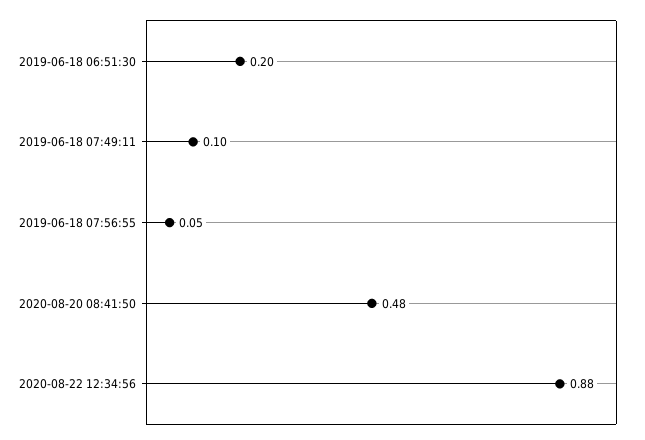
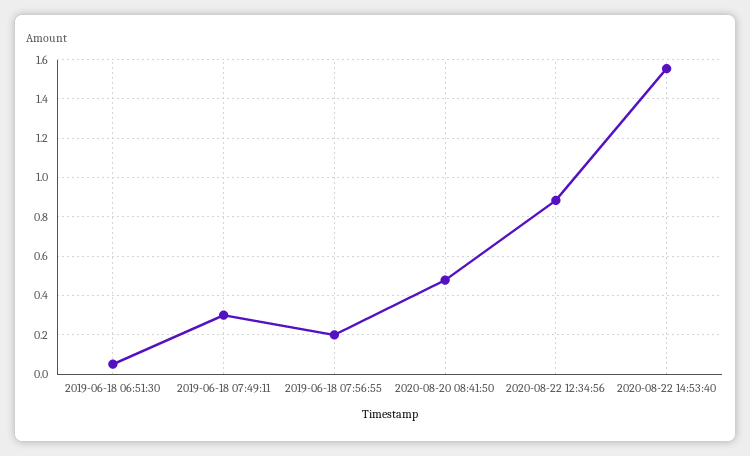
2019-06-18 06:51:30: 0.2 -> 0.05
2019-06-18 07:49:11: 0.1 -> 0.3
2019-06-18 07:56:55: 0.05 -> 0.2
2020-08-22 14:53:40: none -> 1.55

